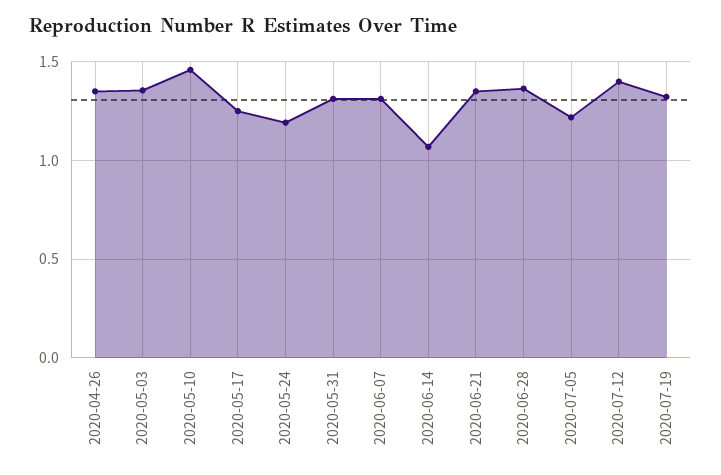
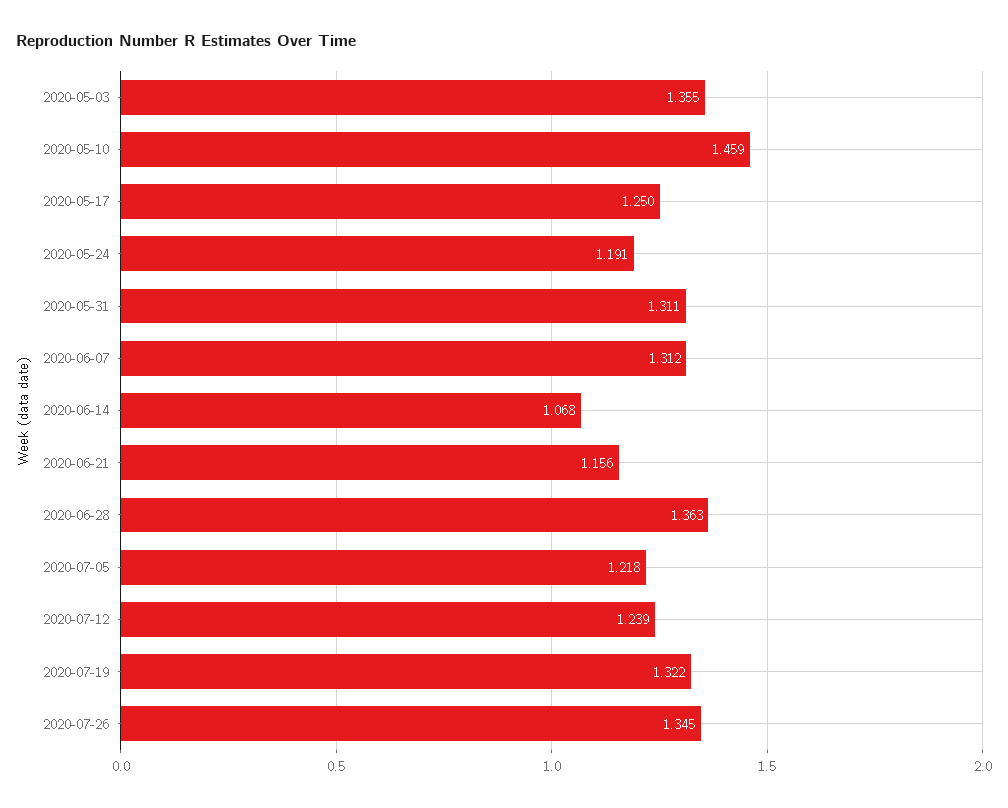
2020-04-26: 1.35 -> none
2020-06-21: 1.35 -> 1.156
2020-07-12: 1.4 -> 1.239
2020-07-26: none -> 1.345

